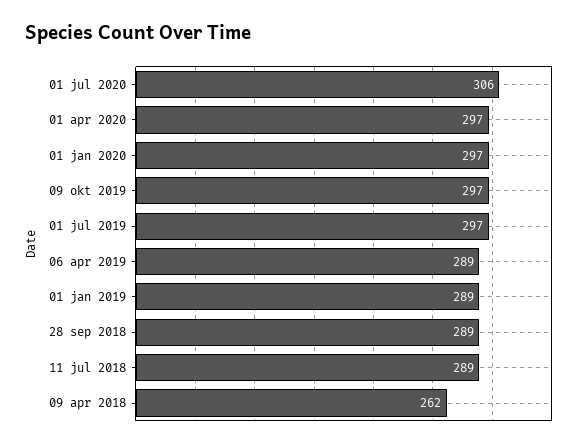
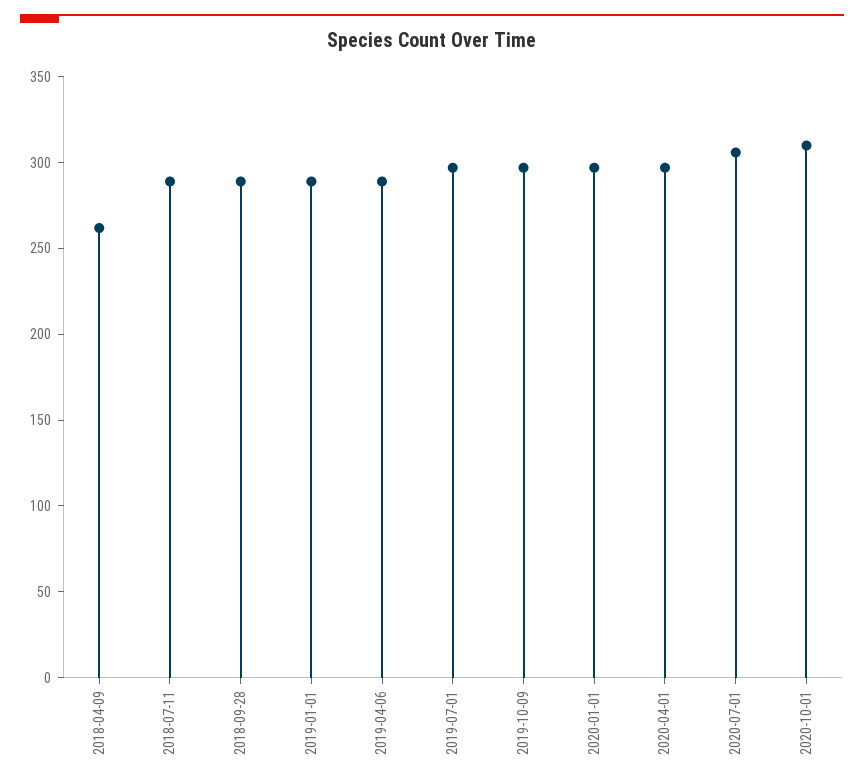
2020-10-01: none -> 310

